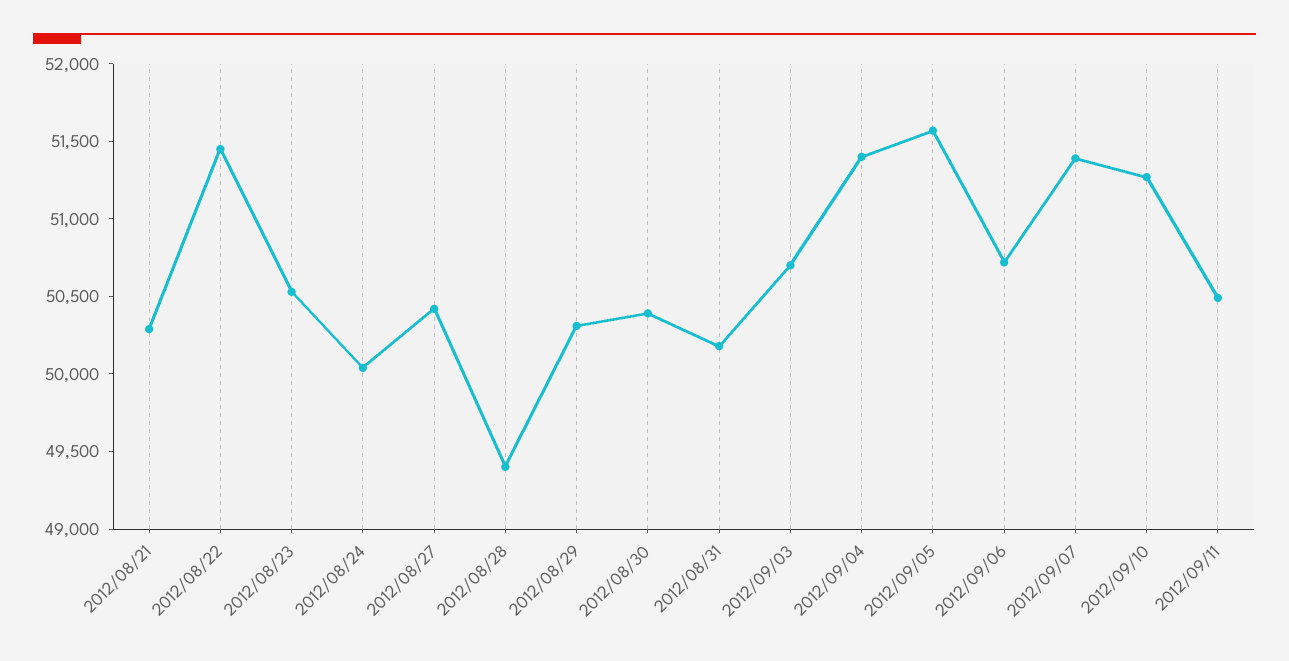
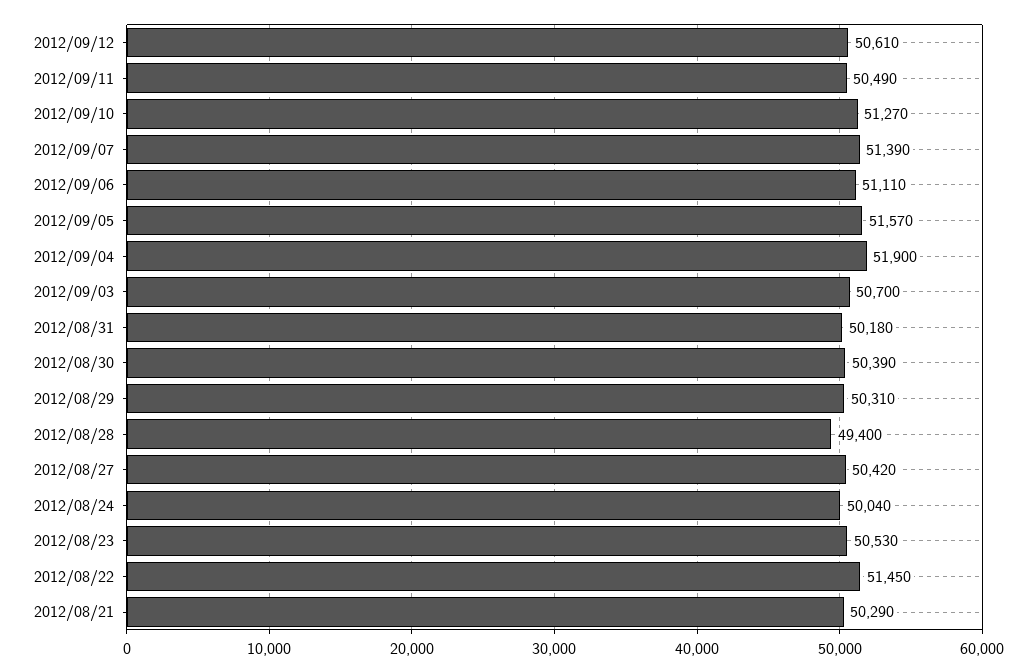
2012/09/04: 51400 -> 51900
2012/09/06: 50700 -> 51110
2012/09/12: none -> 50610

